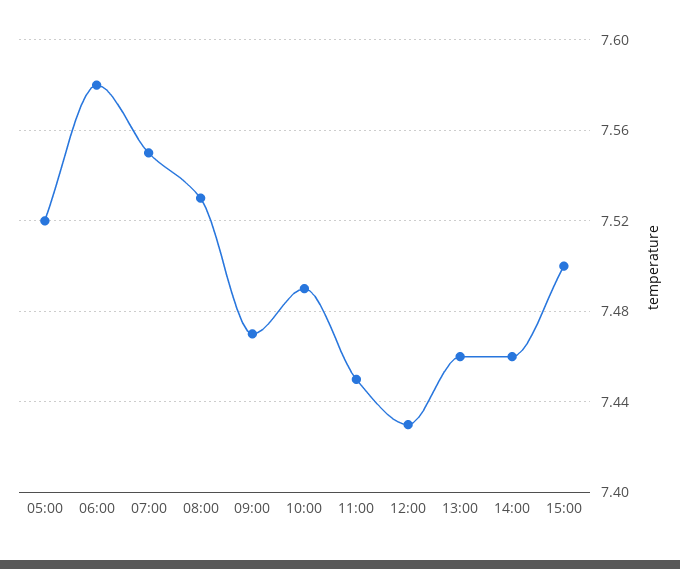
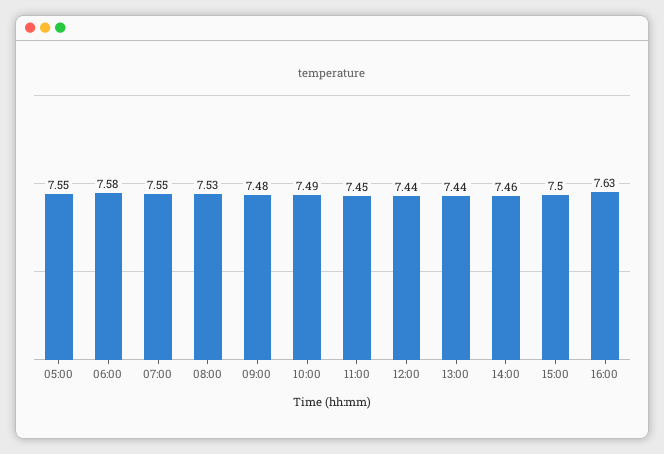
05:00: 7.52 -> 7.55
09:00: 7.47 -> 7.48
12:00: 7.43 -> 7.44
13:00: 7.46 -> 7.44
16:00: none -> 7.63

